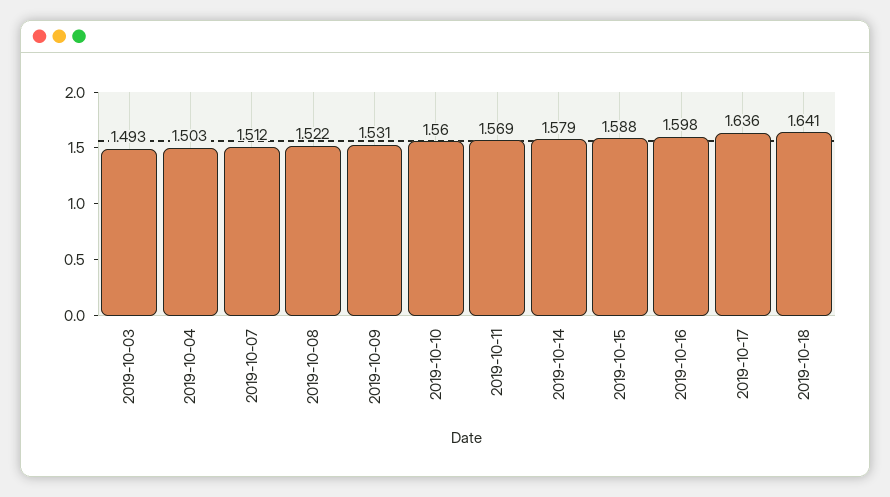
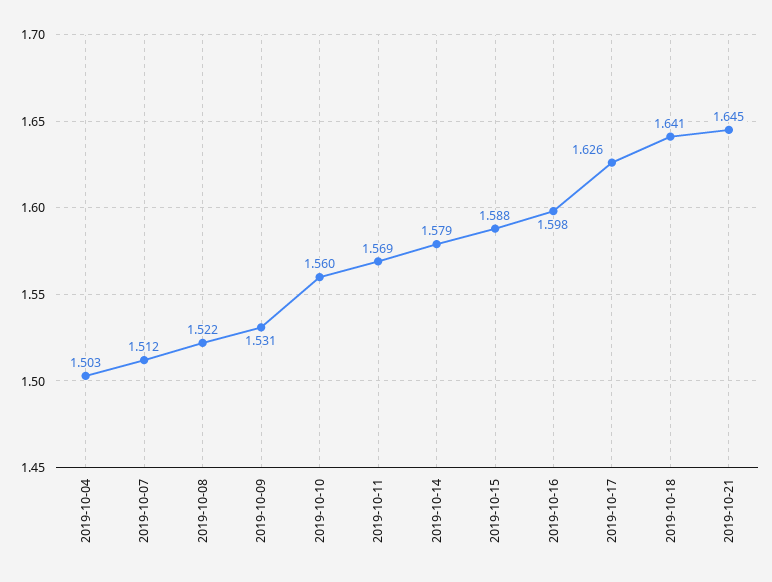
2019-10-03: 1.493 -> none
2019-10-17: 1.636 -> 1.626
2019-10-21: none -> 1.645

